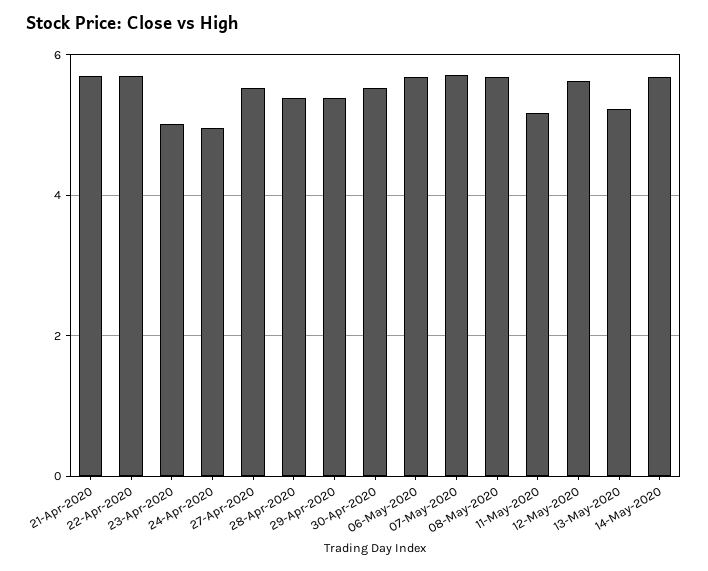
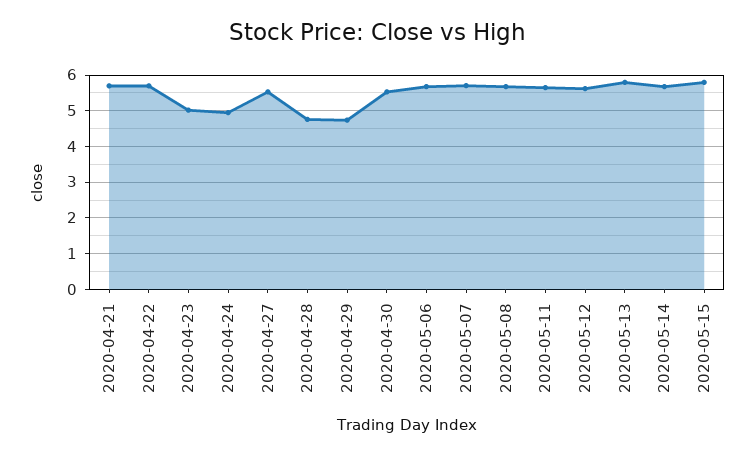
28-Apr-2020: 5.4 -> 4.8
29-Apr-2020: 5.4 -> 4.8
11-May-2020: 5.2 -> 5.6
13-May-2020: 5.2 -> 5.8
2020-05-15: none -> 5.8

